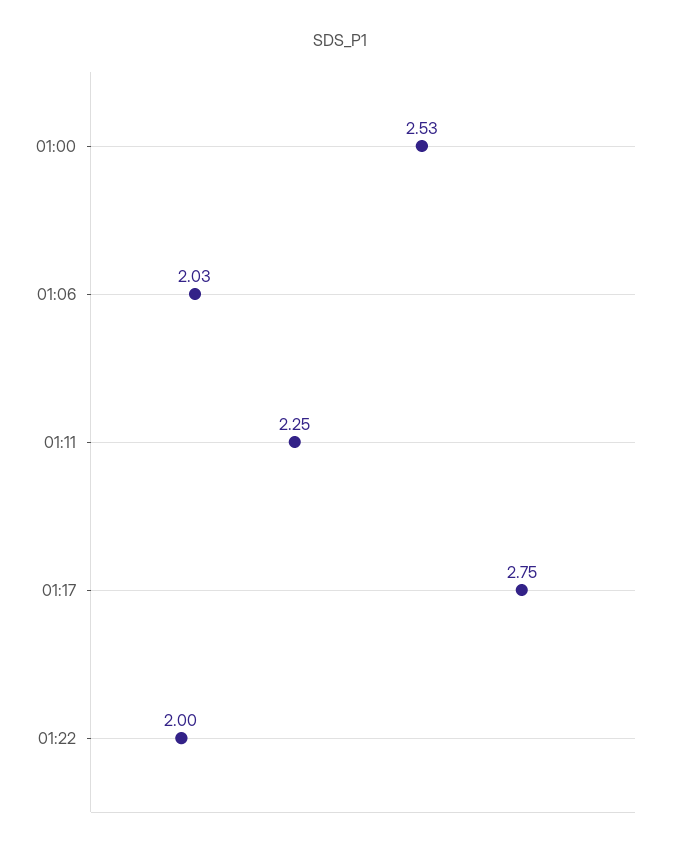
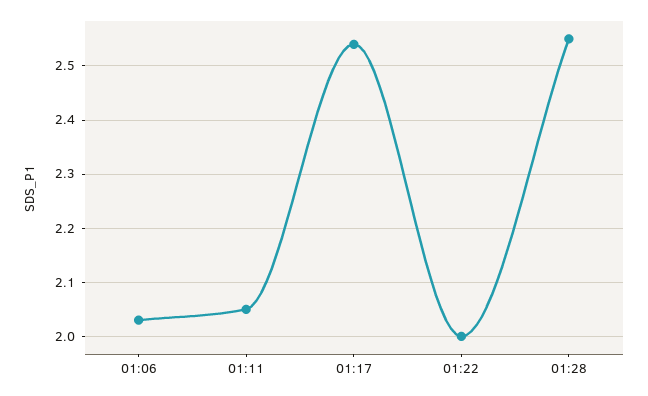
01:00: 2.53 -> none
01:11: 2.25 -> 2.05
01:17: 2.75 -> 2.55
01:28: none -> 2.55

